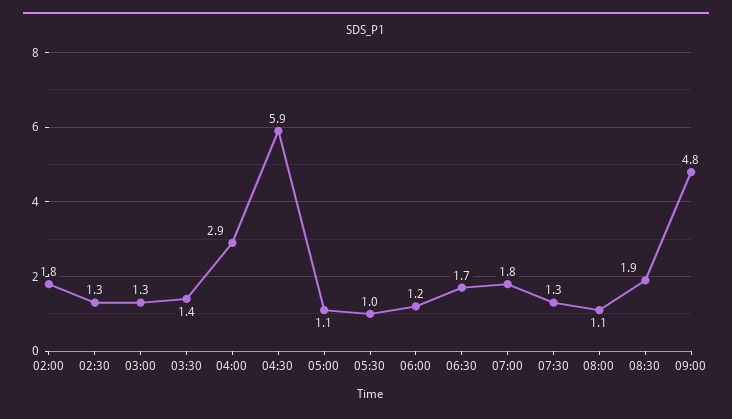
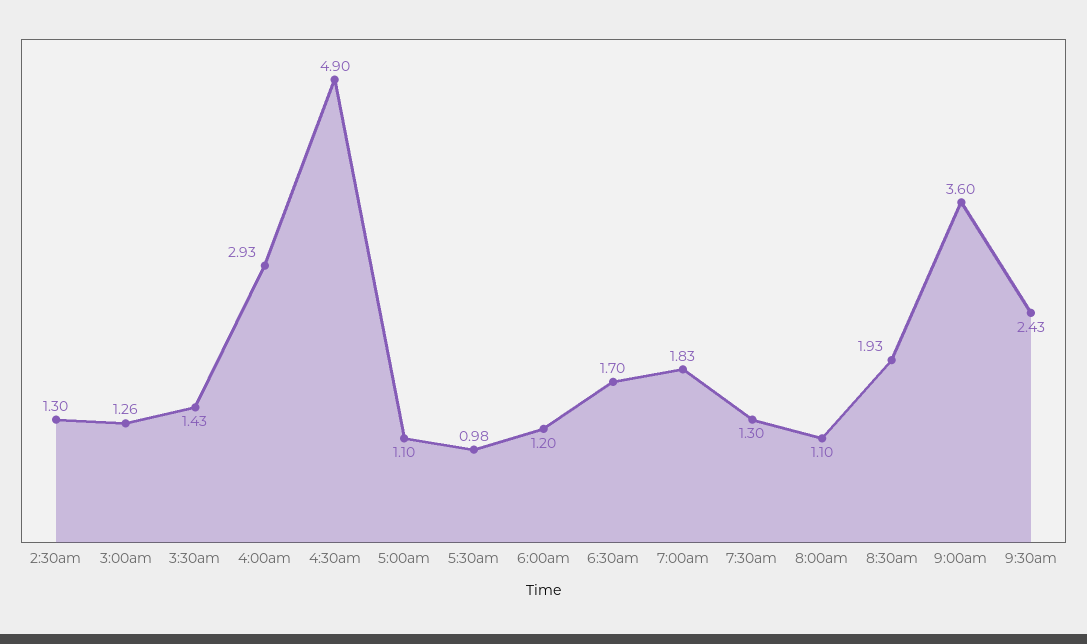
02:00: 1.8 -> none
04:30: 5.9 -> 4.9
09:00: 4.8 -> 3.6
9:30am: none -> 2.43

